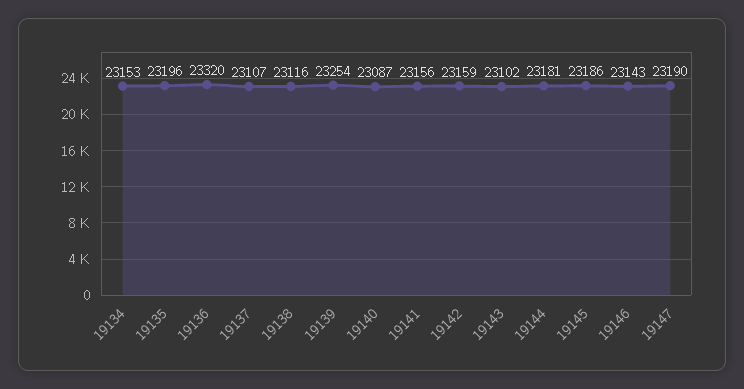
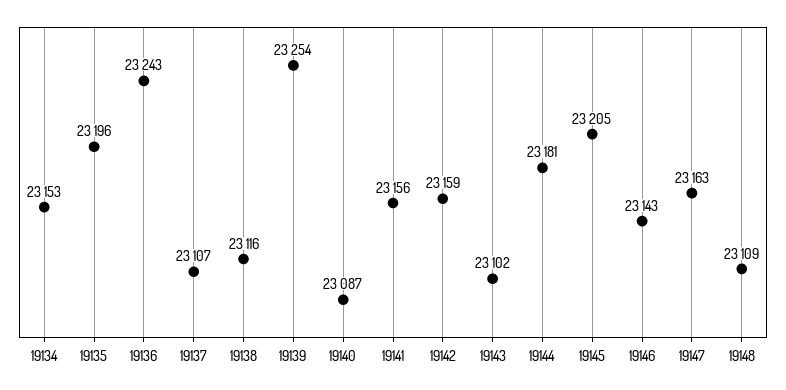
19136: 23320 -> 23243
19145: 23186 -> 23205
19147: 23190 -> 23163
19148: none -> 23109

